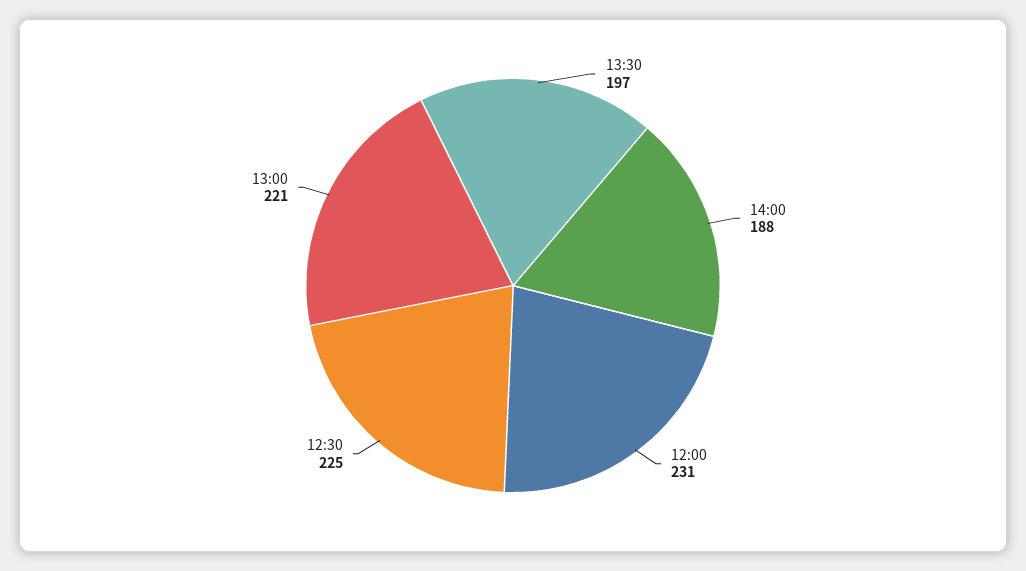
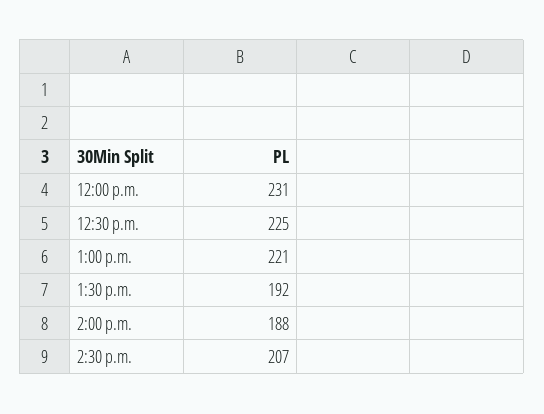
13:30: 197 -> 192
2:30 p.m.: none -> 207

